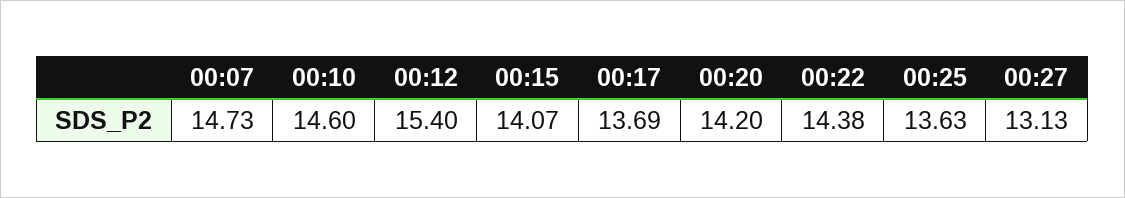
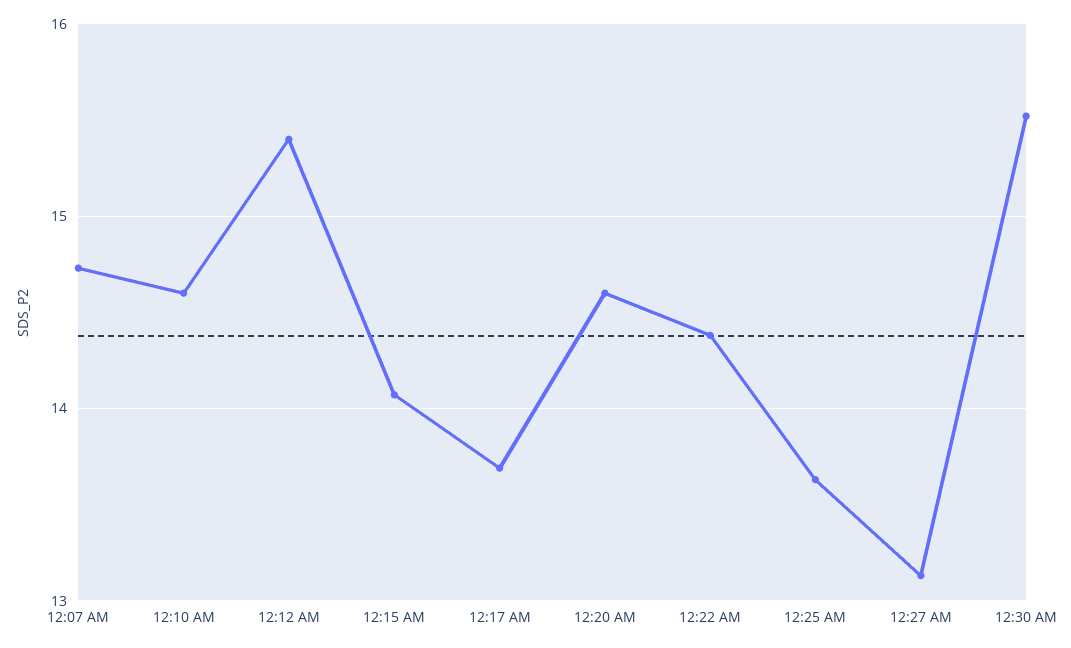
00:20: 14.2 -> 14.6
12:30 AM: none -> 15.5

